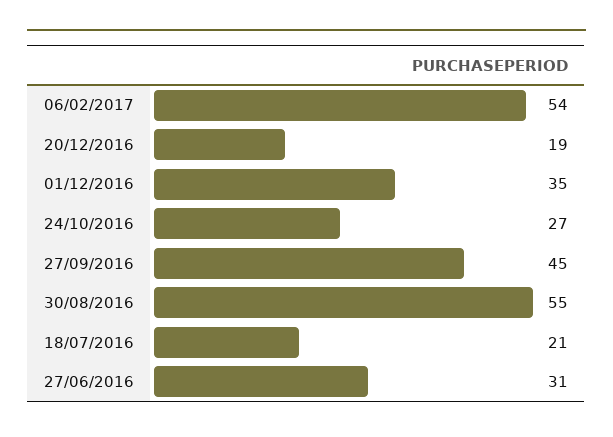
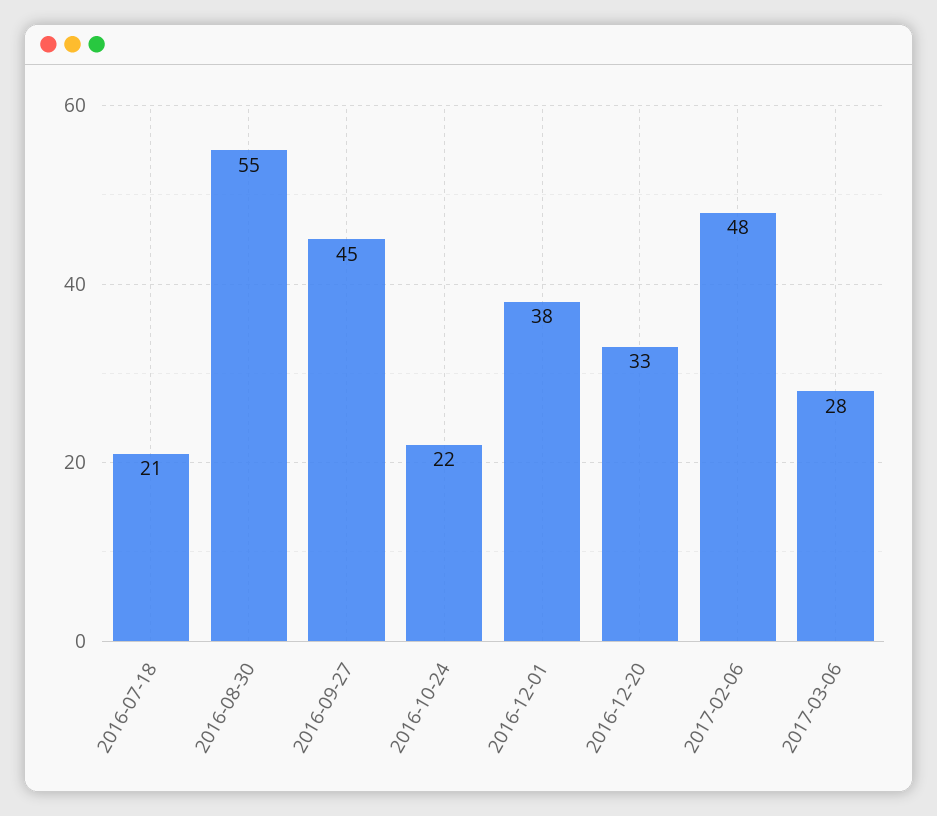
06/02/2017: 54 -> 48
20/12/2016: 19 -> 33
01/12/2016: 35 -> 38
24/10/2016: 27 -> 22
27/06/2016: 31 -> none
2017-03-06: none -> 28

